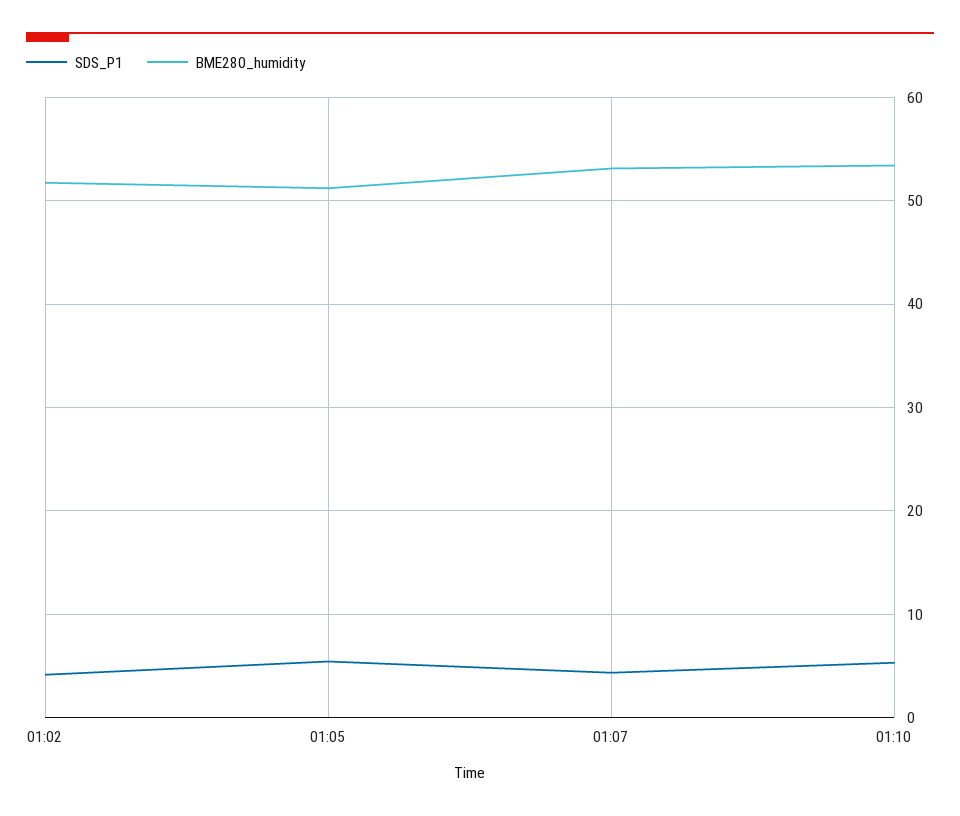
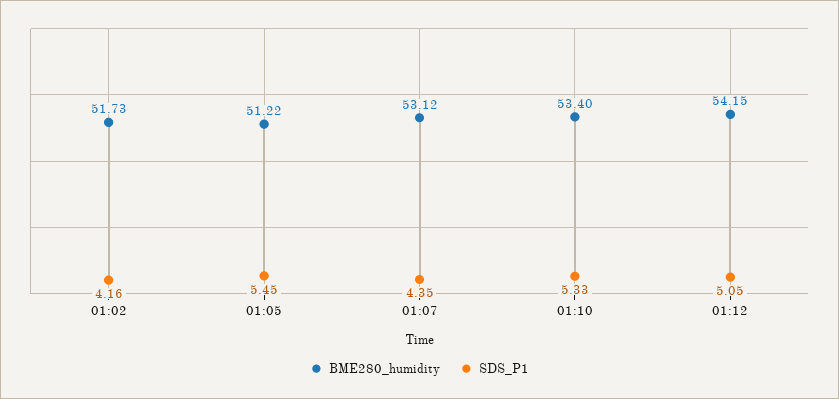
BME280_humidity, 01:12: none -> 54.15
SDS_P1, 01:12: none -> 5.05

